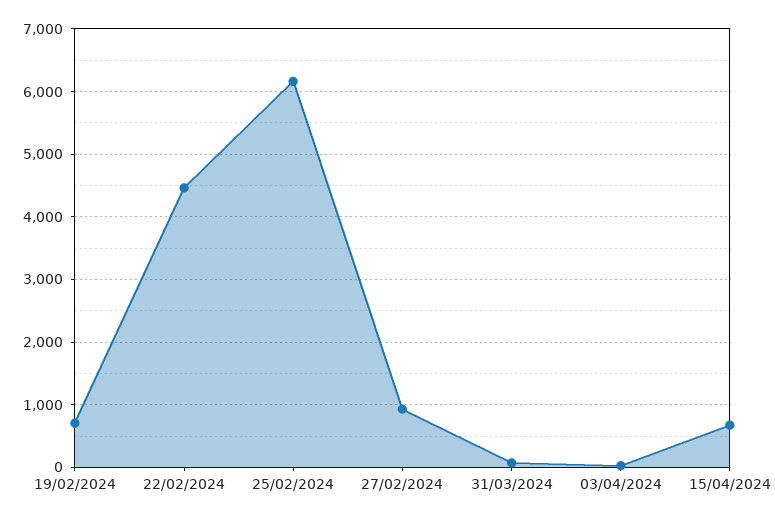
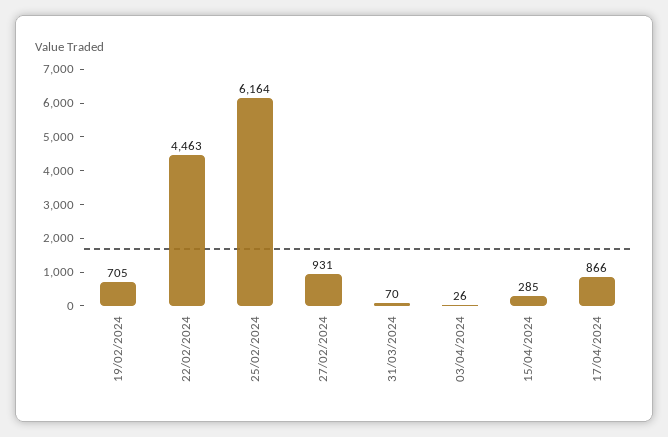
15/04/2024: 700 -> 285
17/04/2024: none -> 866

